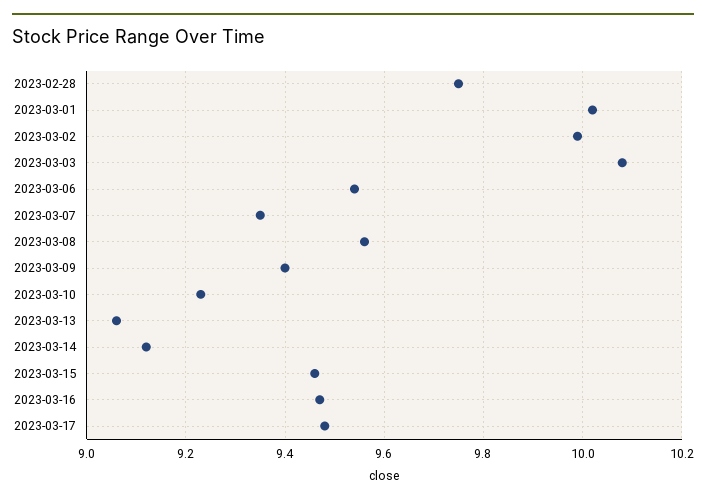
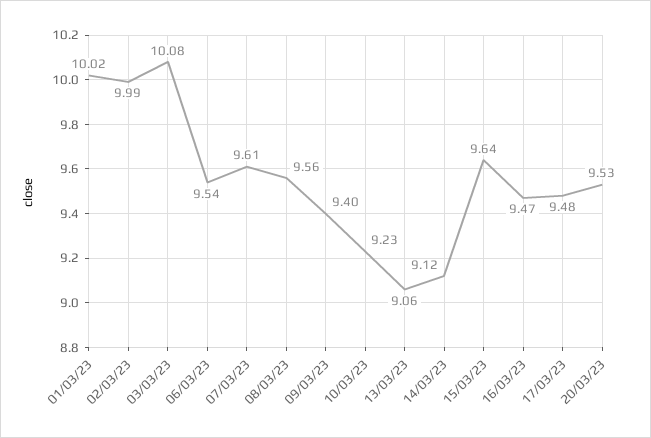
2023-02-28: 9.75 -> none
2023-03-07: 9.35 -> 9.61
2023-03-15: 9.45 -> 9.64
20/03/23: none -> 9.53

